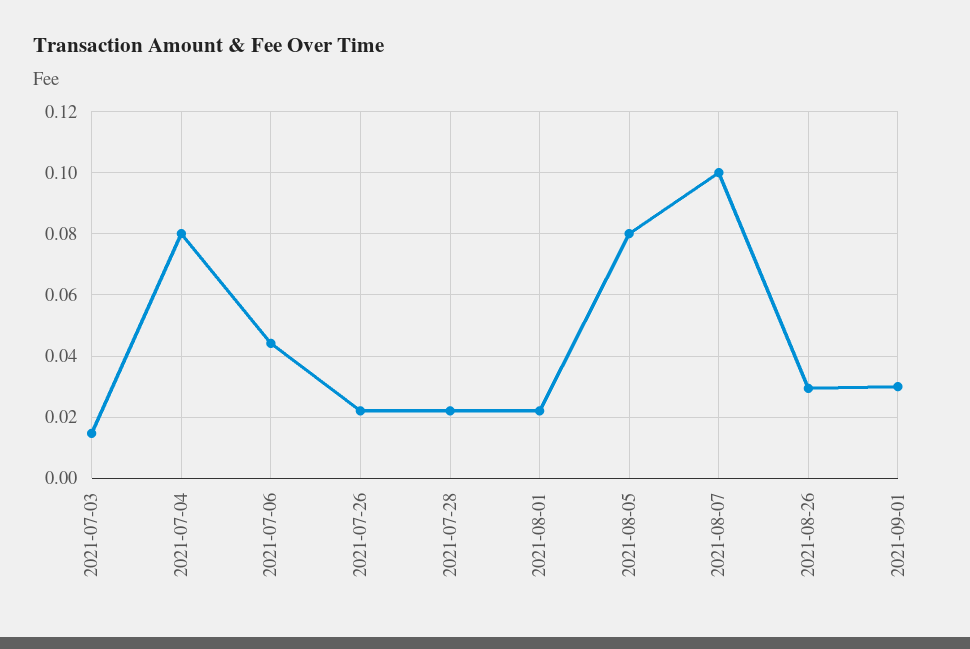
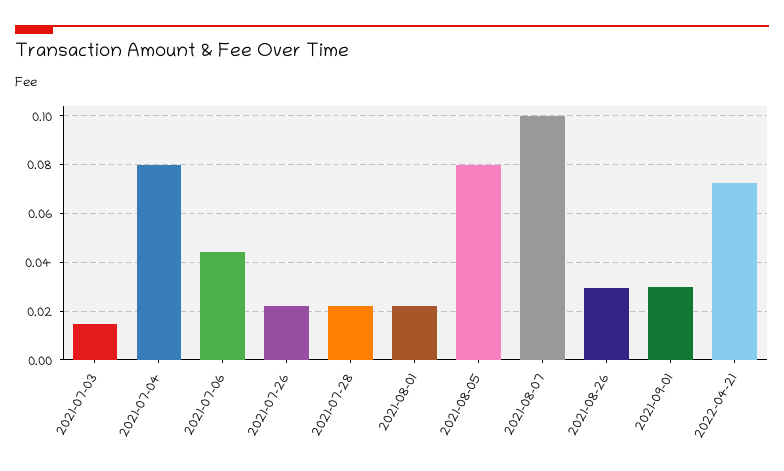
2022-04-21: none -> 0.0725

